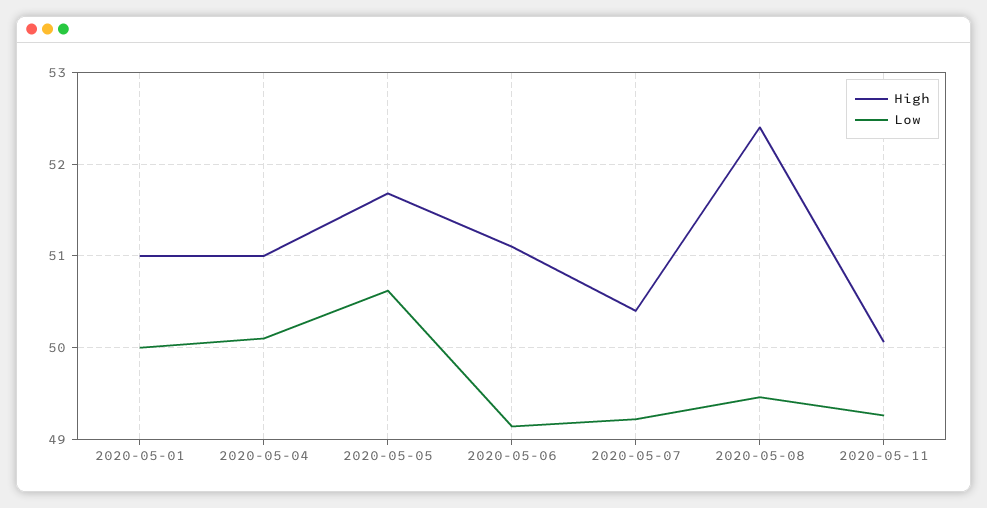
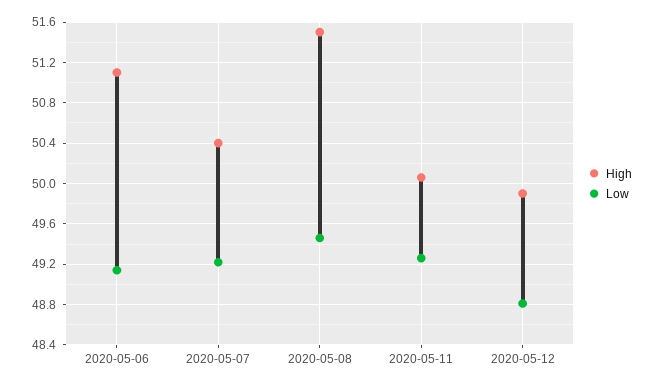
High, 2020-05-01: 51 -> none
Low, 2020-05-01: 50 -> none
High, 2020-05-04: 51 -> none
Low, 2020-05-04: 50.1 -> none
High, 2020-05-05: 51.7 -> none
Low, 2020-05-05: 50.6 -> none
High, 2020-05-08: 52.4 -> 51.5
High, 2020-05-12: none -> 49.9
Low, 2020-05-12: none -> 48.8

